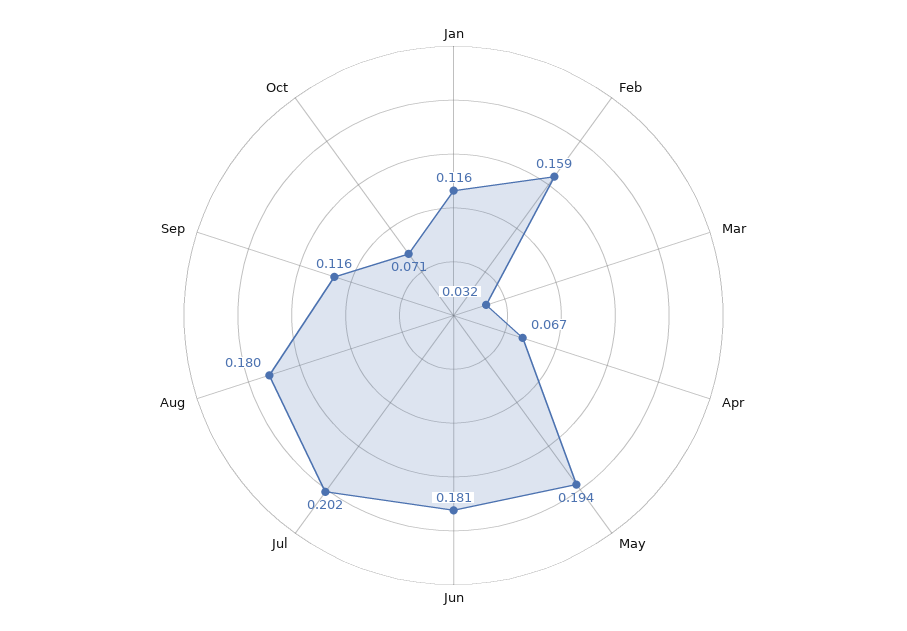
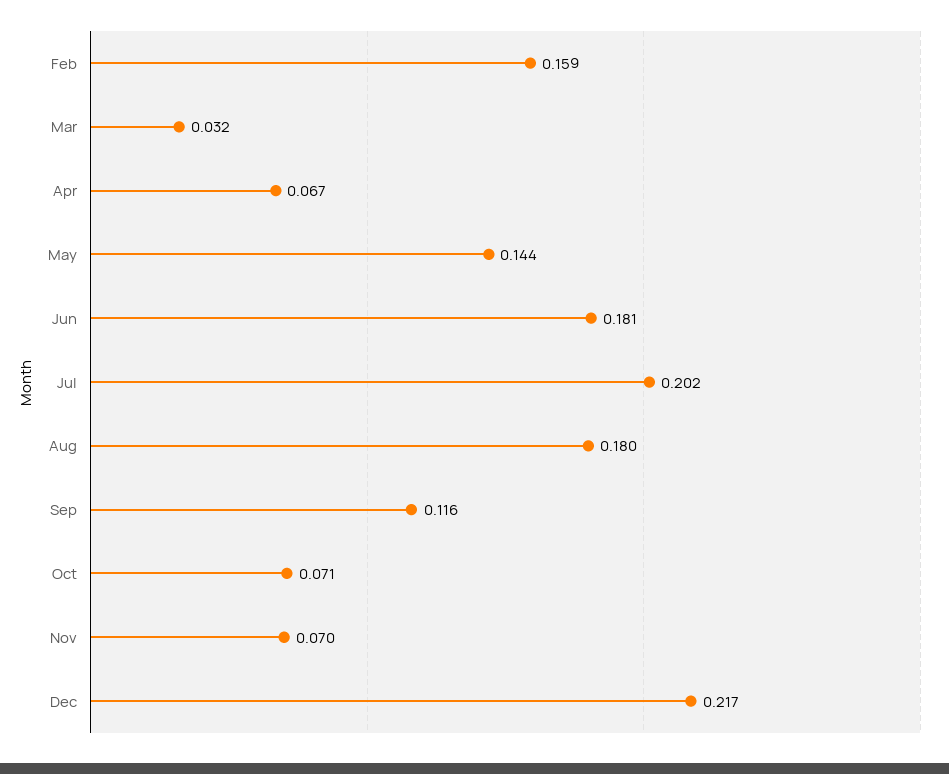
Jan: 0.116 -> none
May: 0.194 -> 0.144
Nov: none -> 0.07
Dec: none -> 0.217

